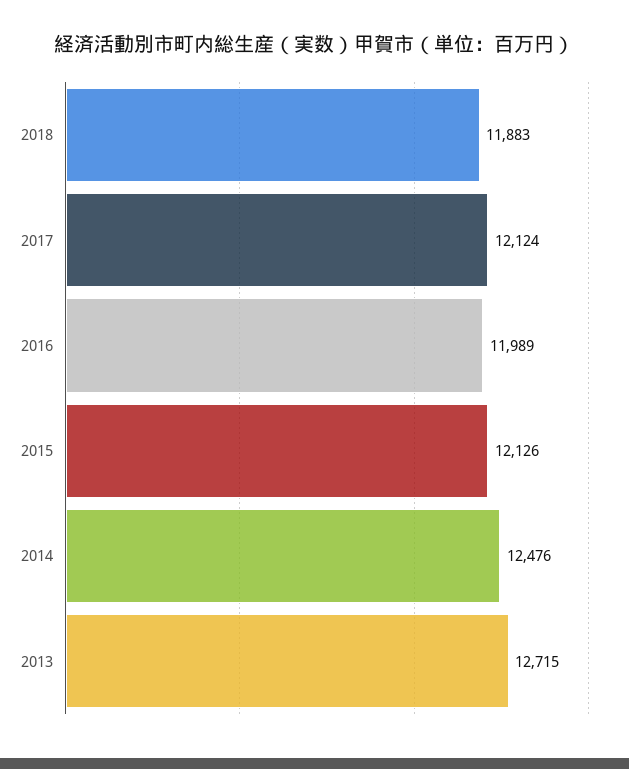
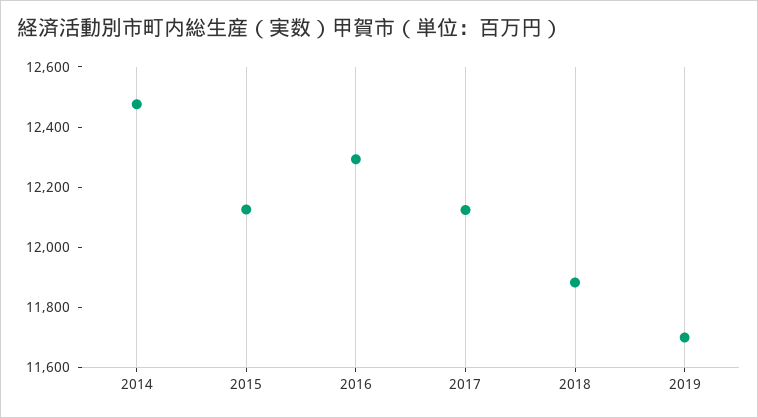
2016: 11989 -> 12300
2013: 12715 -> none
2019: none -> 11700

